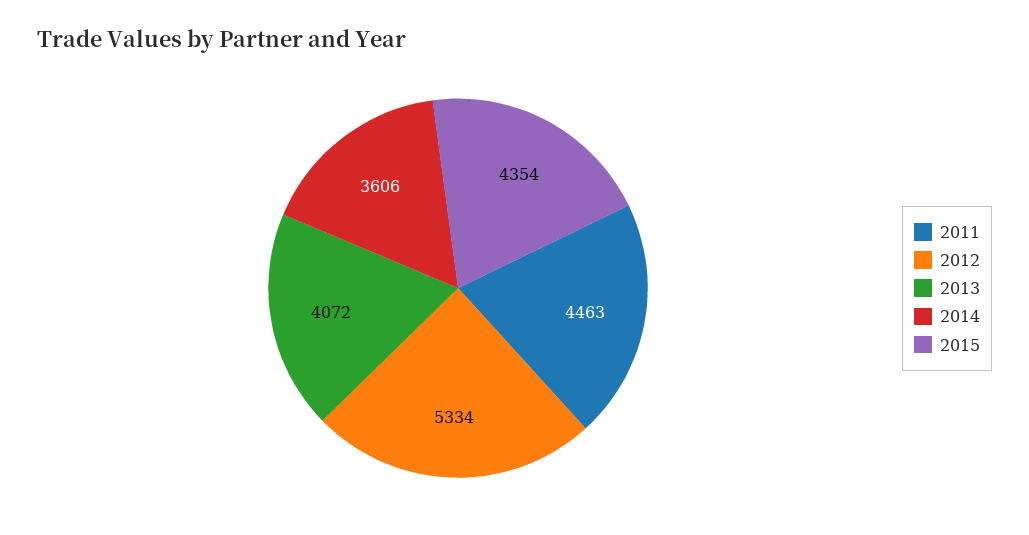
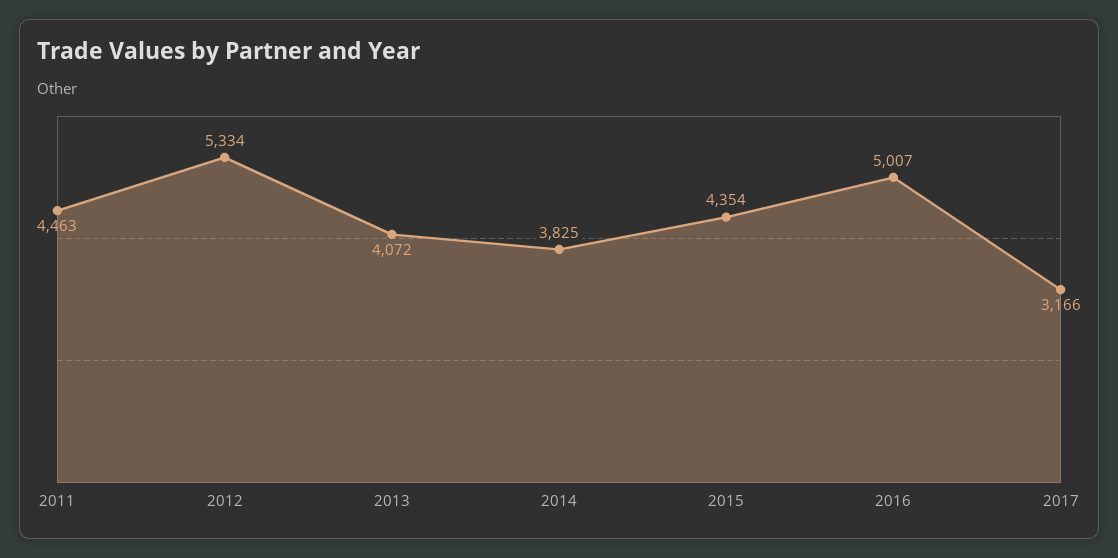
2014: 3606 -> 3825
2016: none -> 5007
2017: none -> 3166

